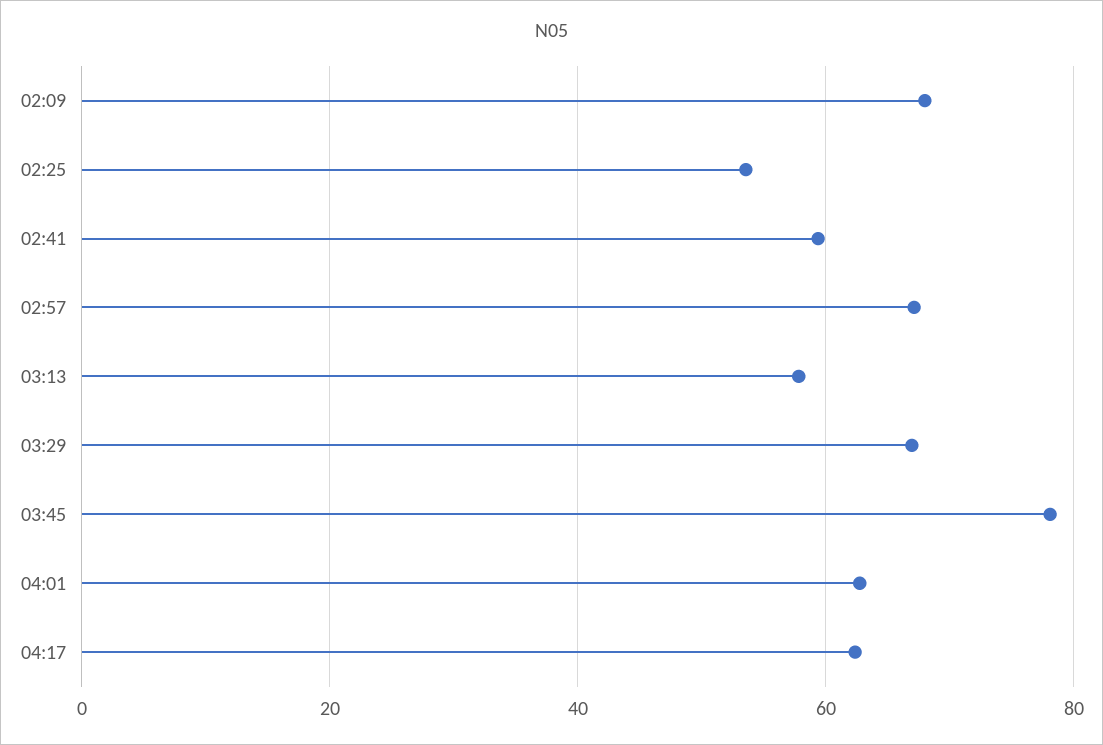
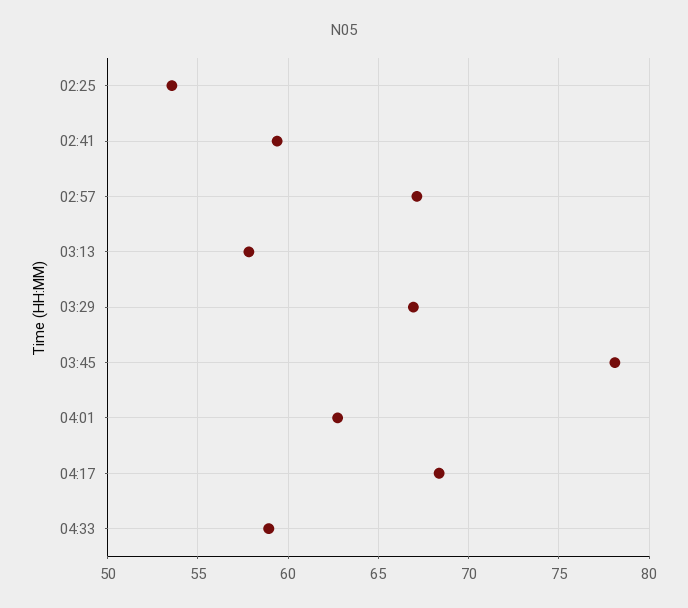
02:09: 68 -> none
04:17: 62 -> 68.5
04:33: none -> 59

